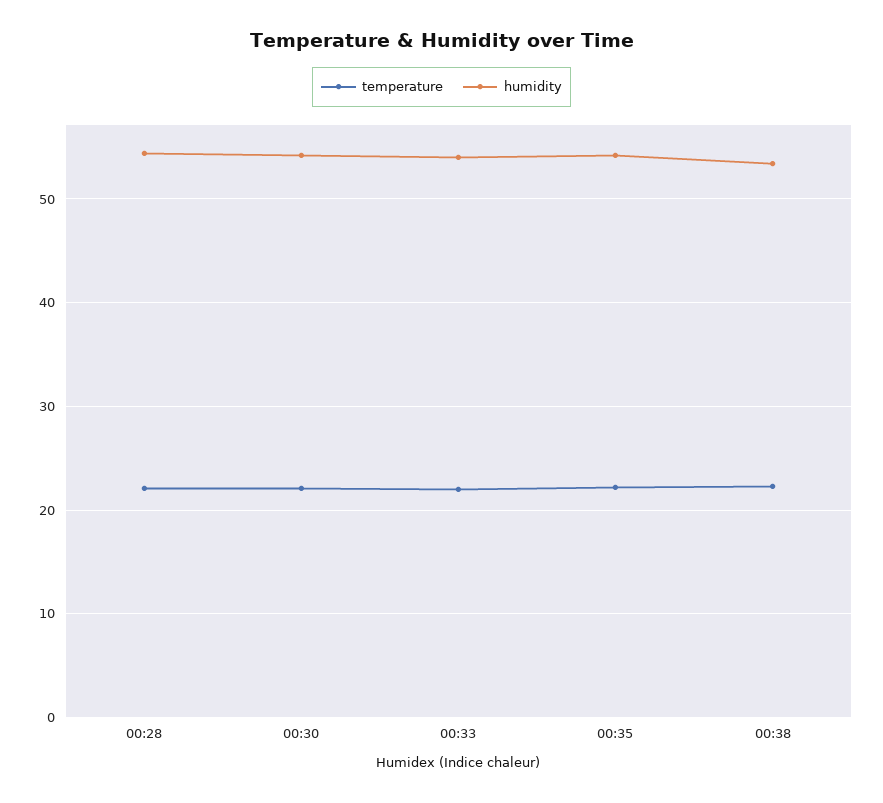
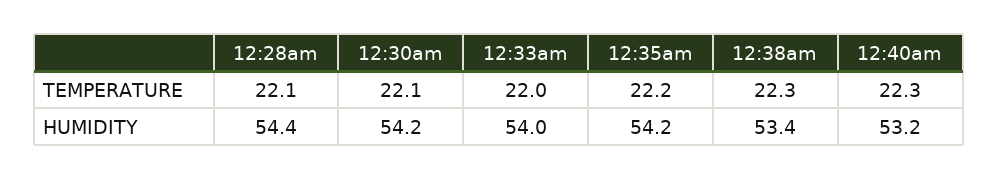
temperature, 12:40am: none -> 22.3
humidity, 12:40am: none -> 53.2

